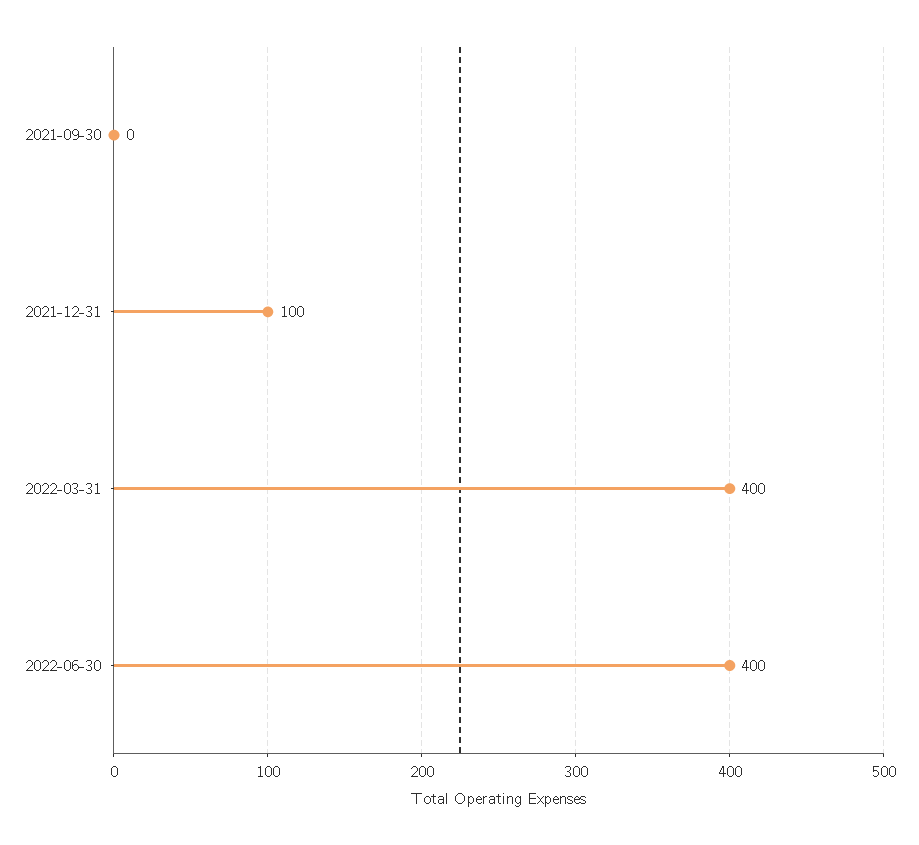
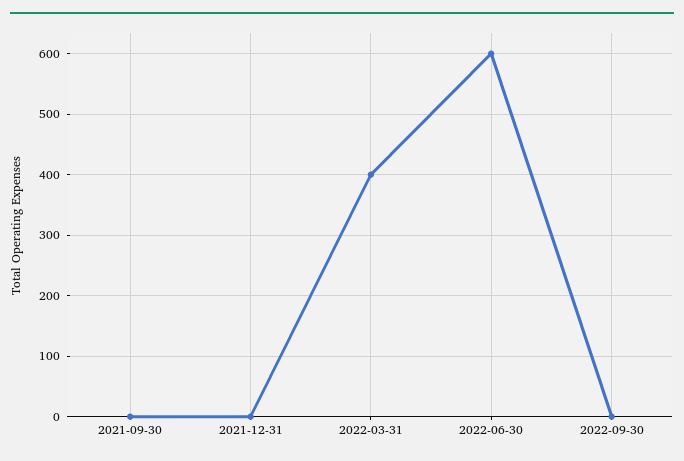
2021-12-31: 100 -> 0
2022-06-30: 400 -> 600
2022-09-30: none -> 0

